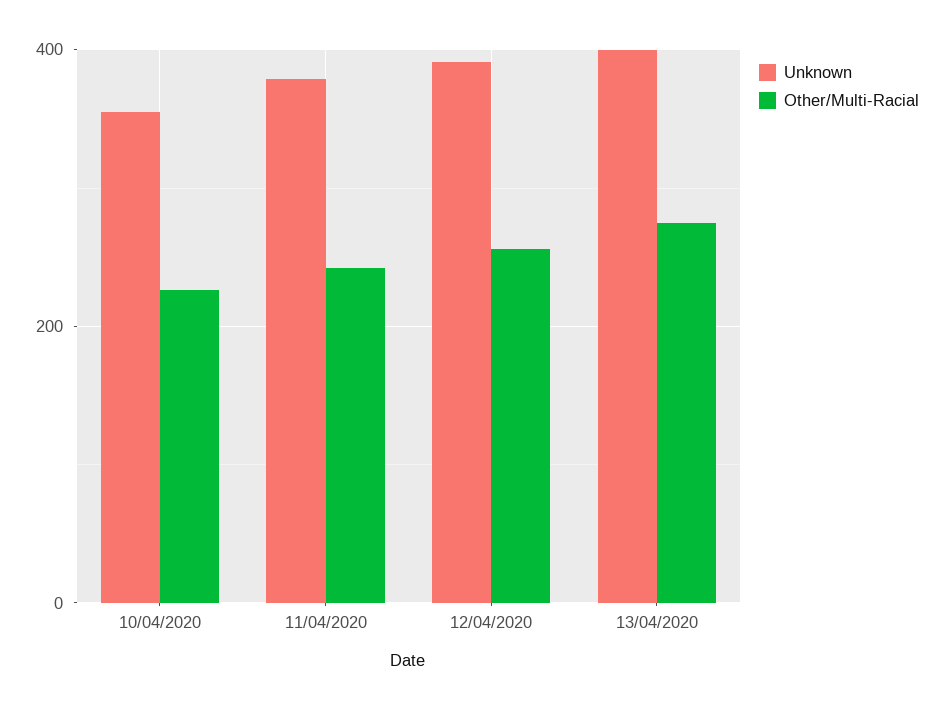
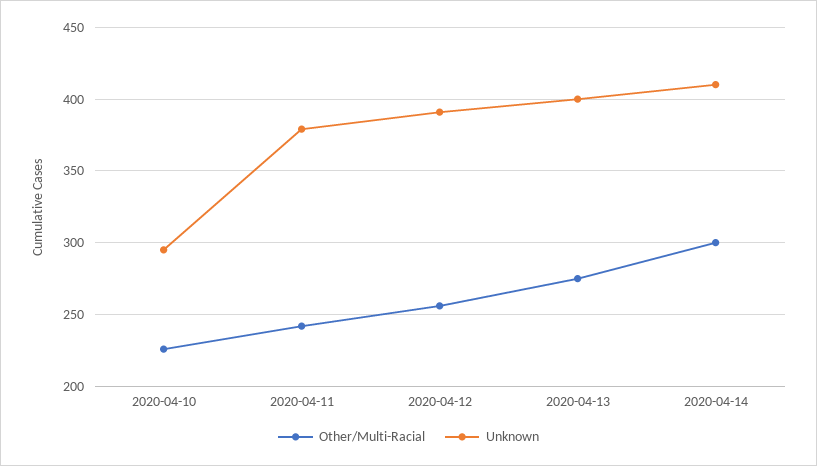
Unknown, 10/04/2020: 360 -> 295
Other/Multi-Racial, 2020-04-14: none -> 300
Unknown, 2020-04-14: none -> 410

